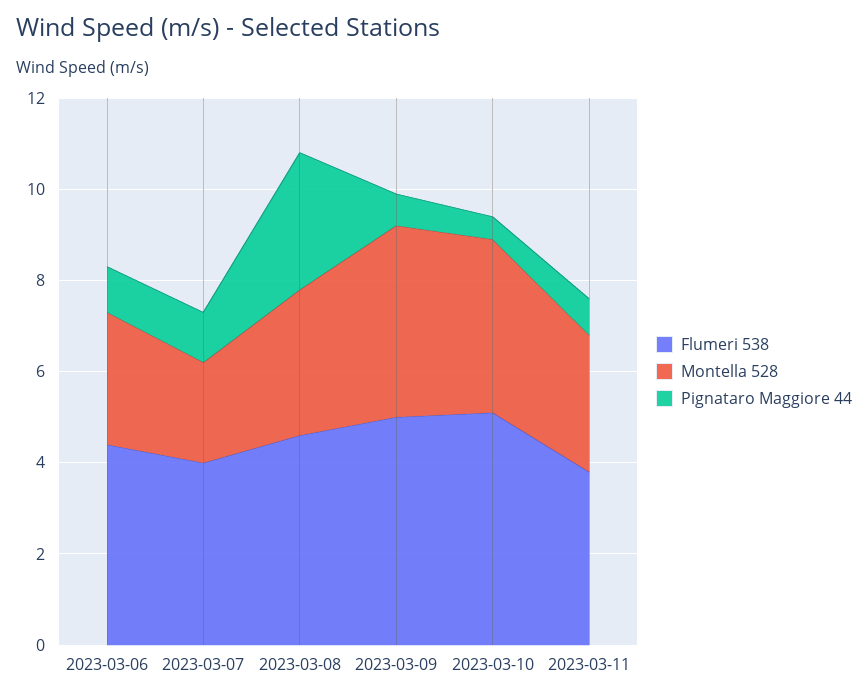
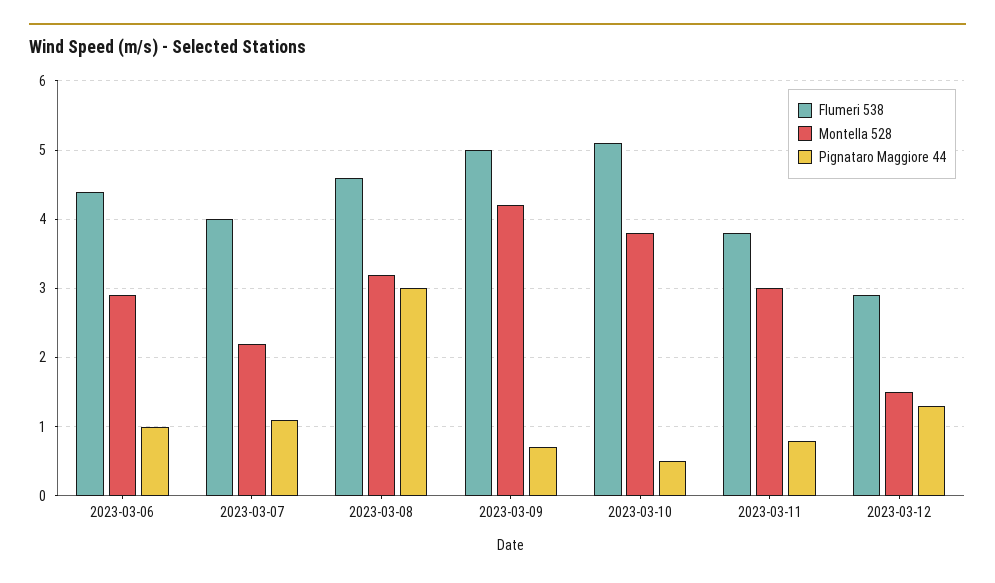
Flumeri 538, 2023-03-12: none -> 2.9
Montella 528, 2023-03-12: none -> 1.5
Pignataro Maggiore 44, 2023-03-12: none -> 1.3

